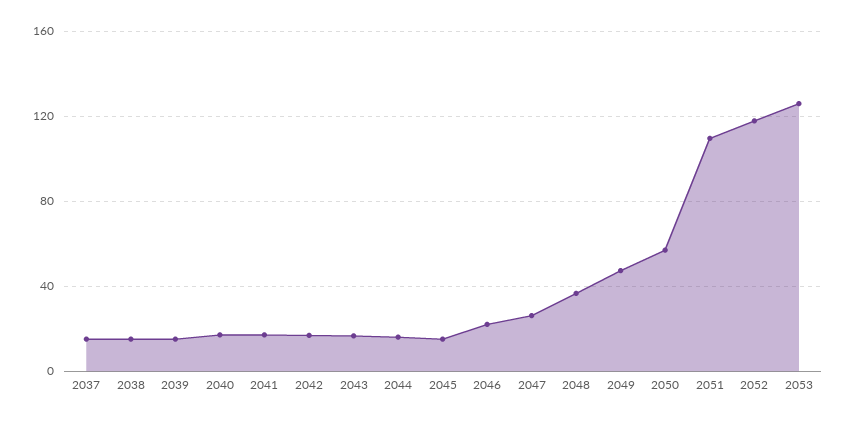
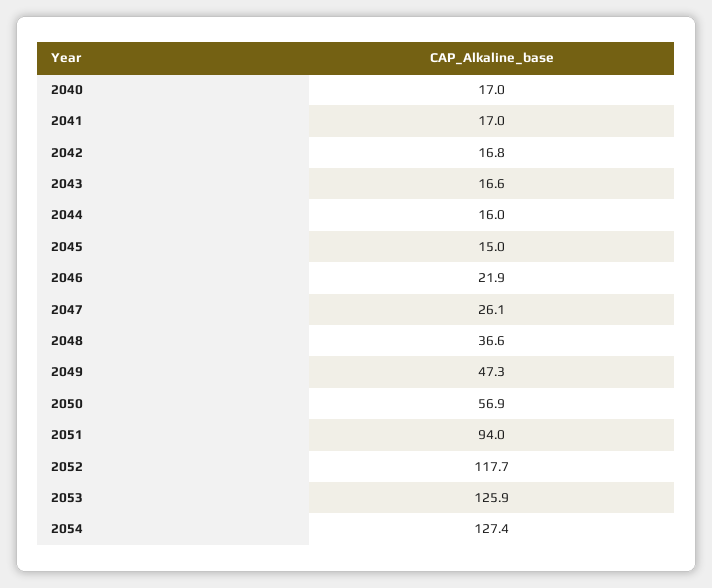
2037: 15 -> none
2038: 15 -> none
2039: 15 -> none
2051: 110 -> 94
2054: none -> 127.4

